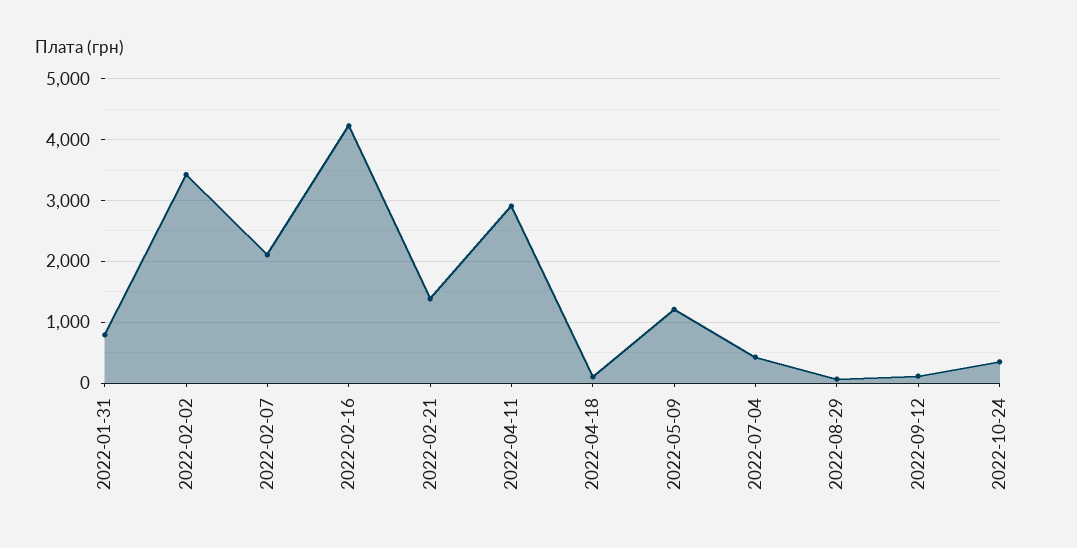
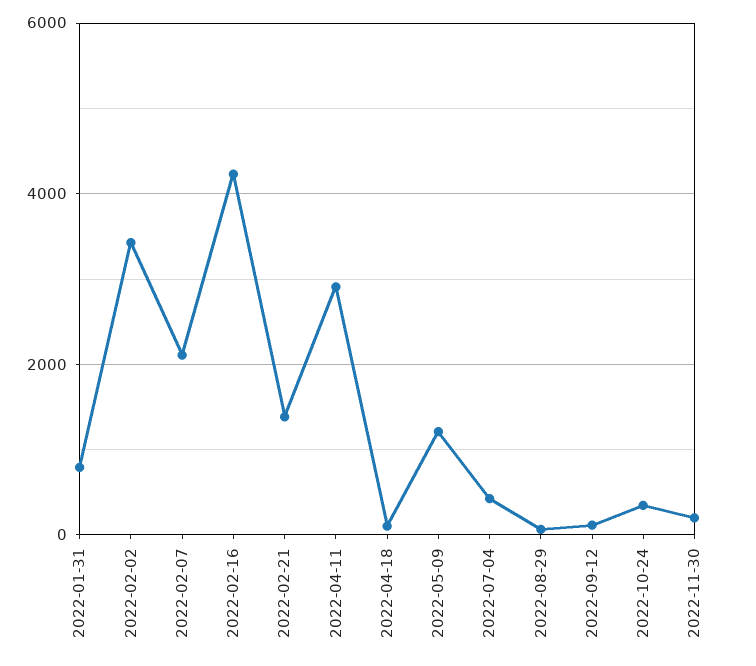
2022-11-30: none -> 200

